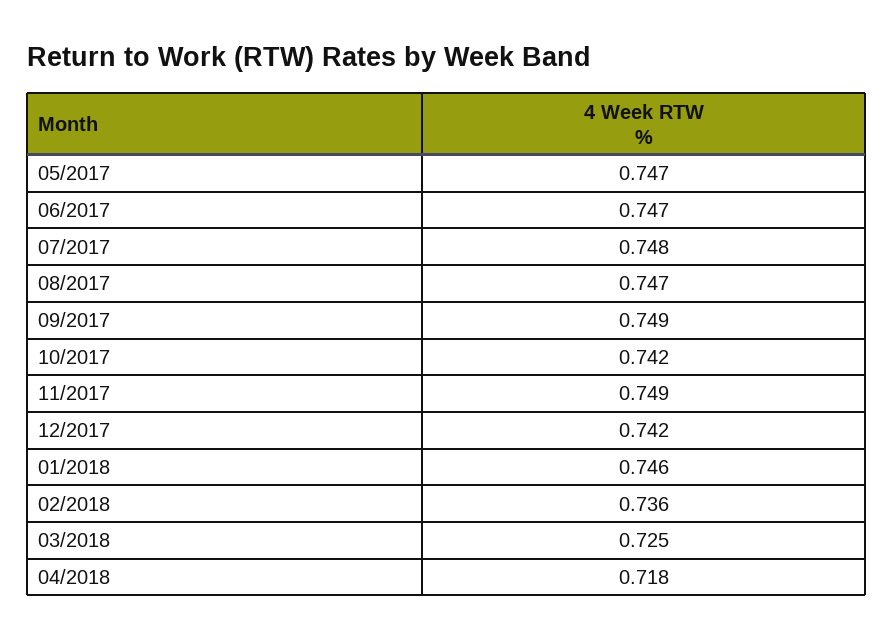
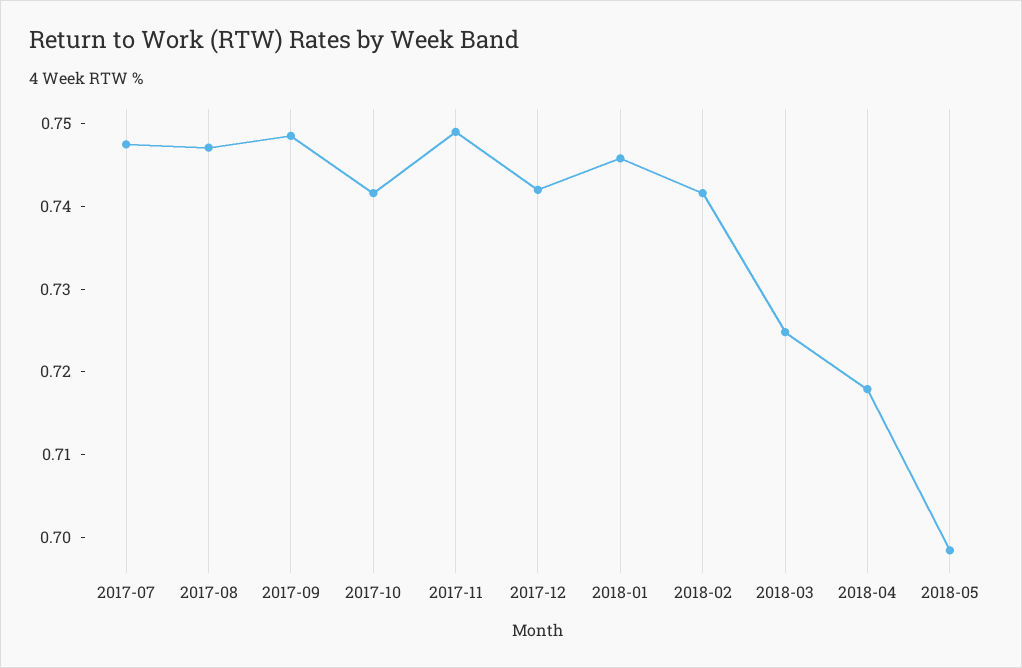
05/2017: 0.747 -> none
06/2017: 0.747 -> none
02/2018: 0.736 -> 0.742
2018-05: none -> 0.698

